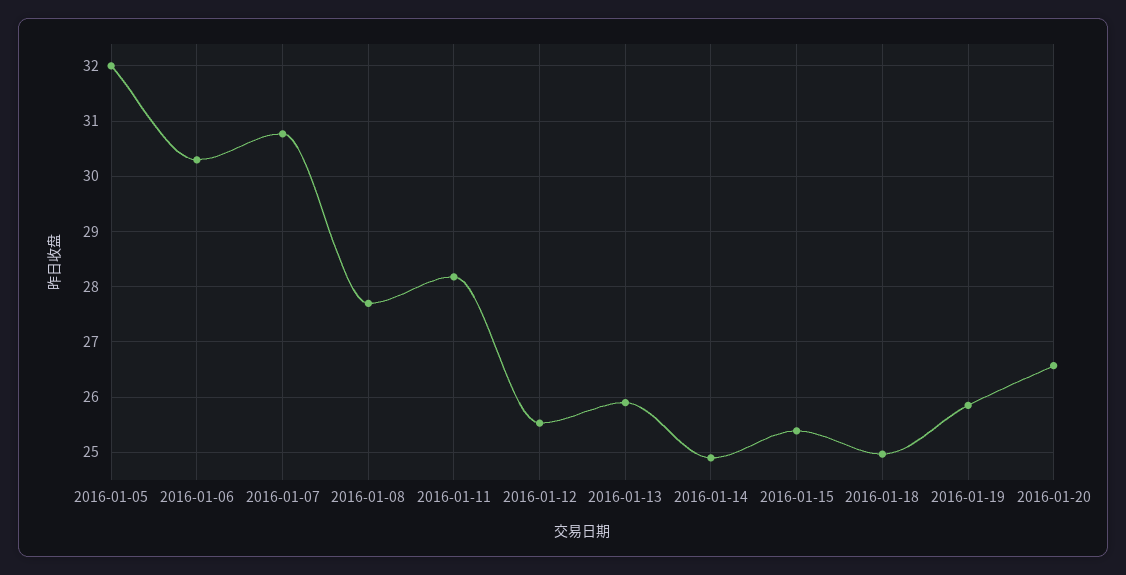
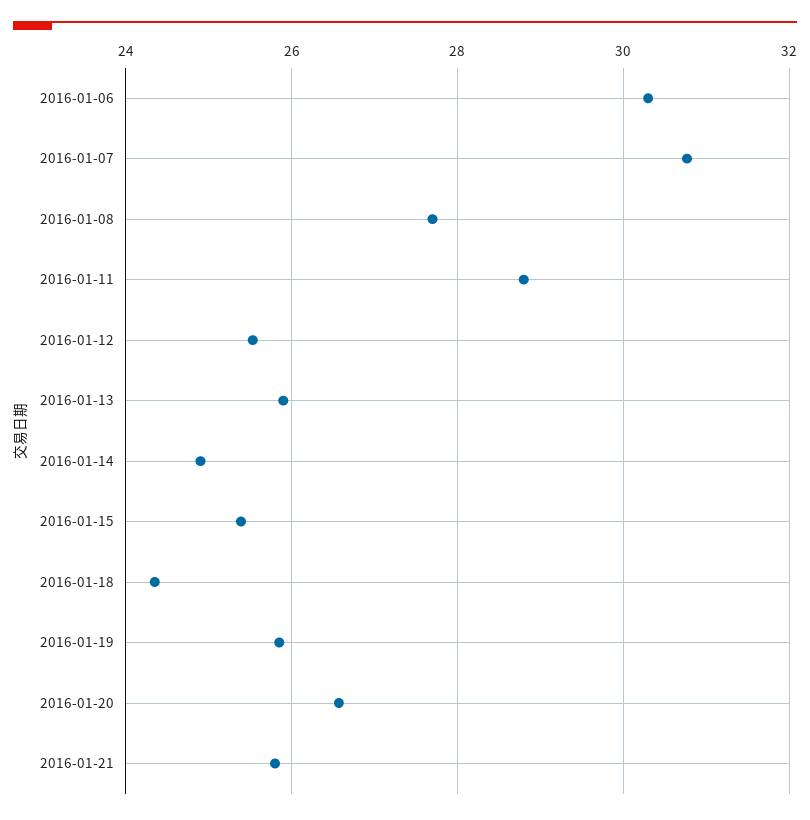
2016-01-05: 32 -> none
2016-01-11: 28.2 -> 28.8
2016-01-18: 25 -> 24.4
2016-01-21: none -> 25.8

